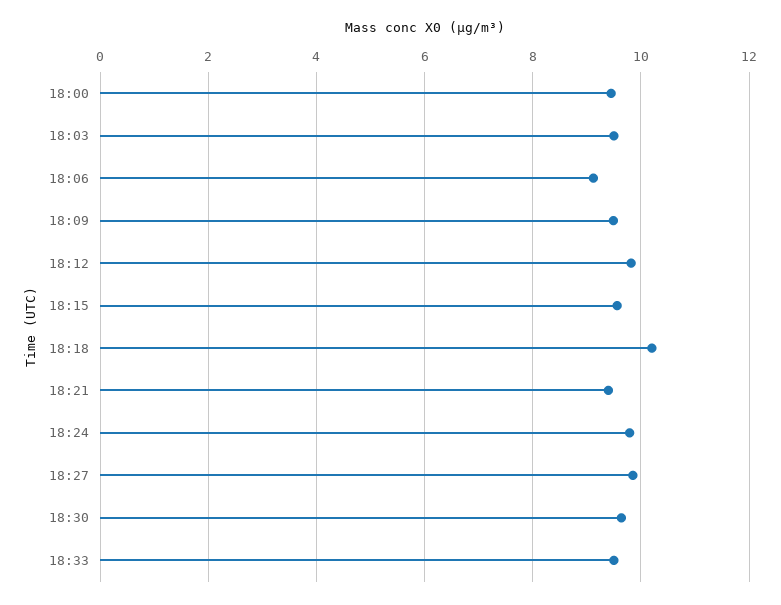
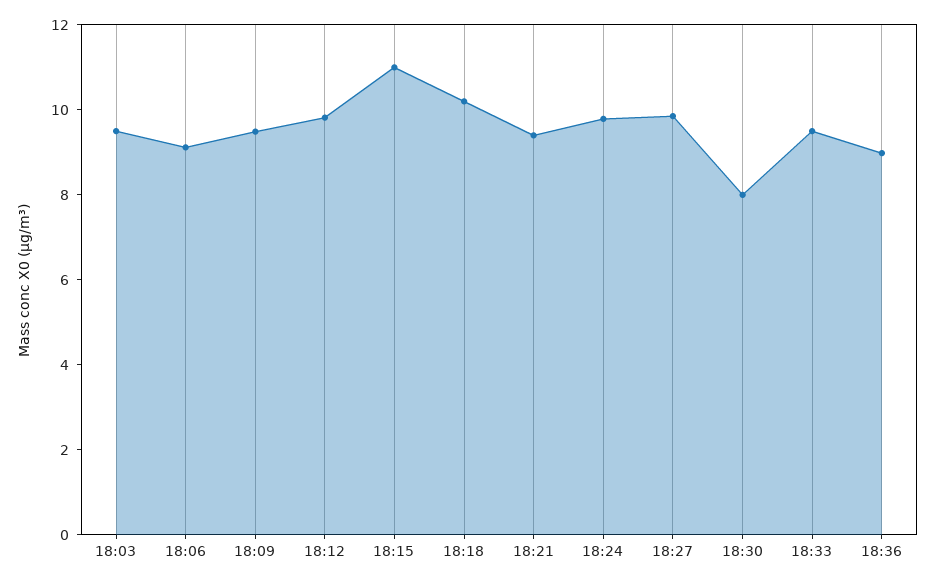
18:00: 9.4 -> none
18:15: 9.6 -> 11
18:30: 9.6 -> 8
18:36: none -> 9

